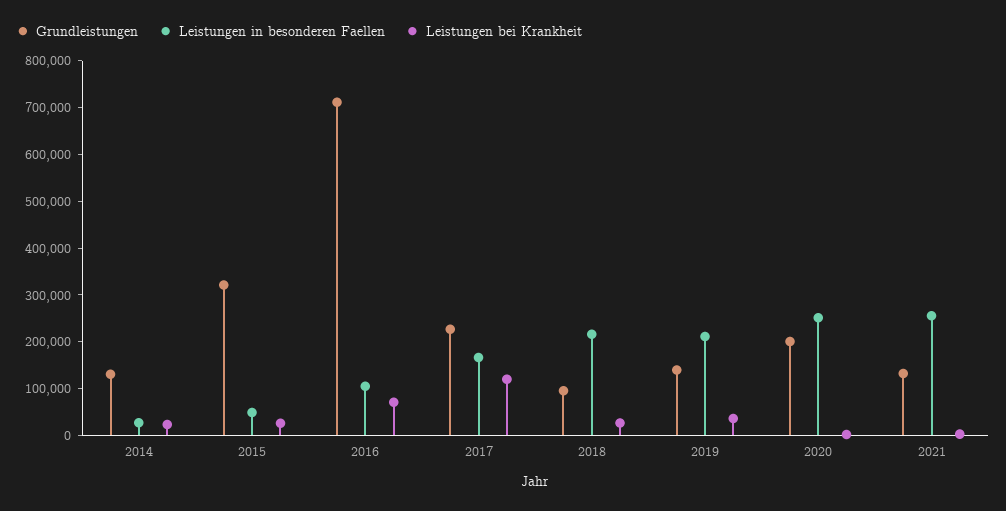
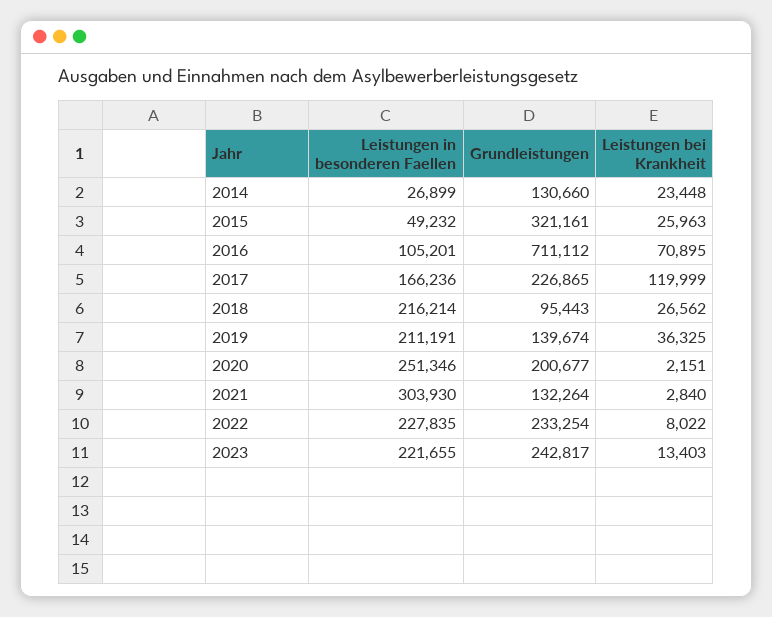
Leistungen in besonderen Faellen, 2021: 260000 -> 303930
Leistungen in besonderen Faellen, 2022: none -> 227835
Grundleistungen, 2022: none -> 233254
Leistungen bei Krankheit, 2022: none -> 8022
Leistungen in besonderen Faellen, 2023: none -> 221655
Grundleistungen, 2023: none -> 242817
Leistungen bei Krankheit, 2023: none -> 13403

